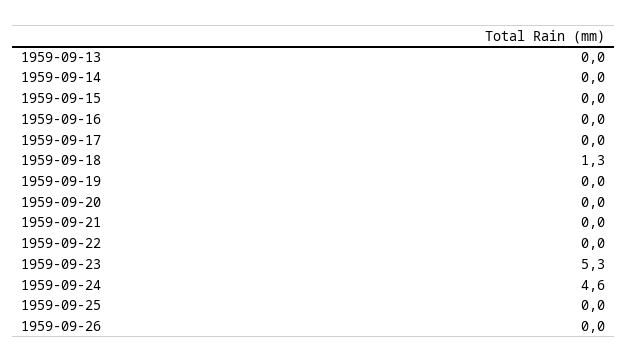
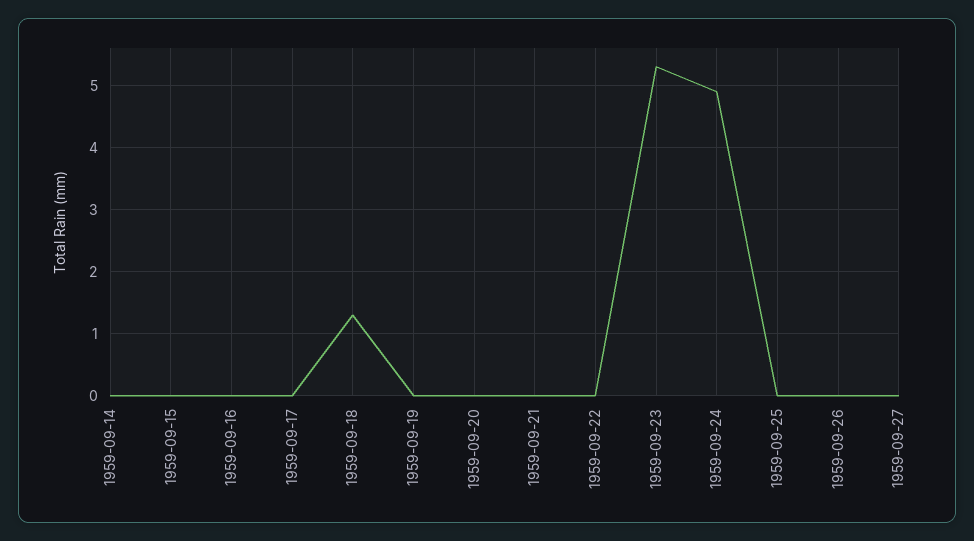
1959-09-13: 0 -> none
1959-09-24: 4.6 -> 4.9
1959-09-27: none -> 0

